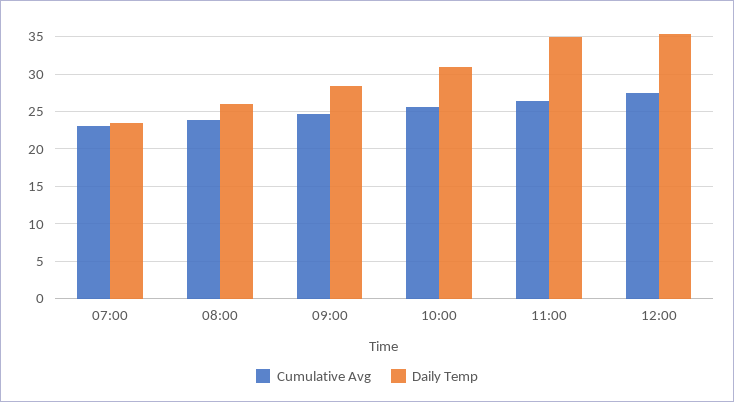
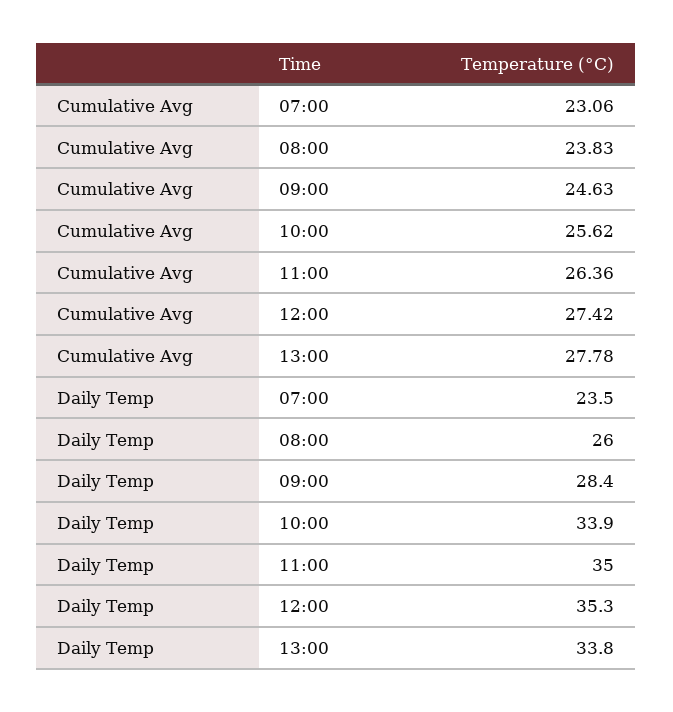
Daily Temp, 10:00: 31 -> 33.9
Cumulative Avg, 13:00: none -> 27.78
Daily Temp, 13:00: none -> 33.8

